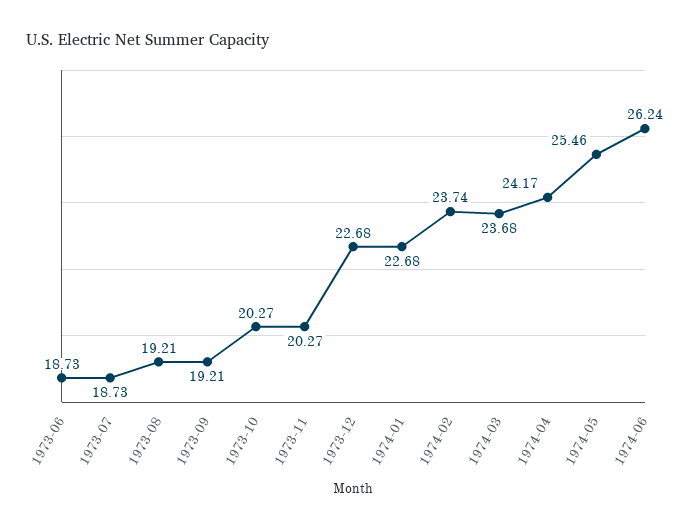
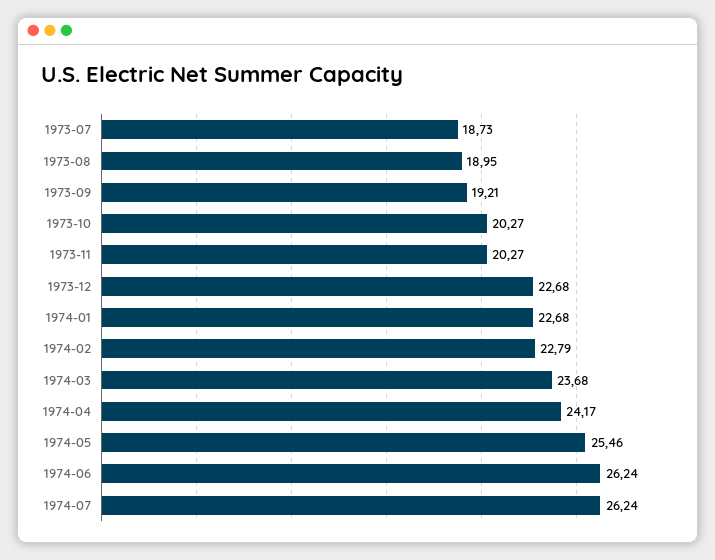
1973-06: 18.73 -> none
1973-08: 19.21 -> 18.95
1974-02: 23.74 -> 22.79
1974-07: none -> 26.24

